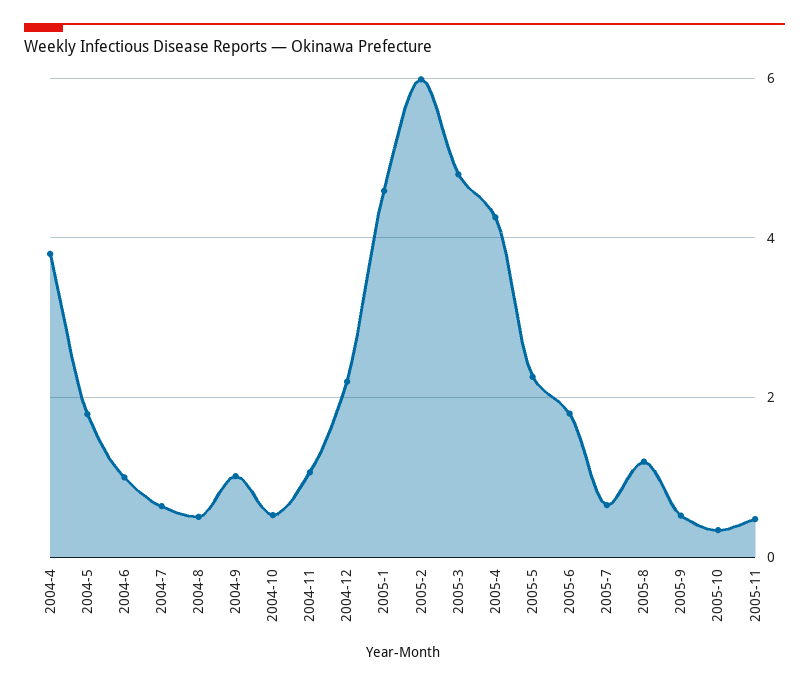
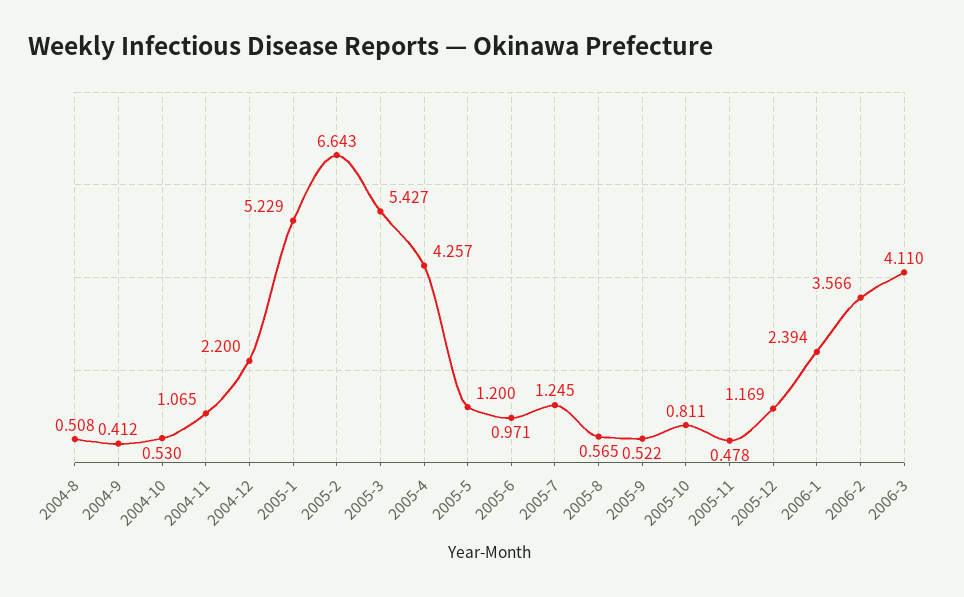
2004-4: 3.8 -> none
2004-5: 1.8 -> none
2004-6: 1 -> none
2004-7: 0.6 -> none
2004-9: 1 -> 0.412
2005-1: 4.6 -> 5.229
2005-2: 6 -> 6.643
2005-3: 4.8 -> 5.427
2005-5: 2.2 -> 1.2
2005-6: 1.8 -> 0.971
2005-7: 0.6 -> 1.245
2005-8: 1.2 -> 0.565
2005-10: 0.4 -> 0.811
2005-12: none -> 1.169
2006-1: none -> 2.394
2006-2: none -> 3.566
2006-3: none -> 4.11

